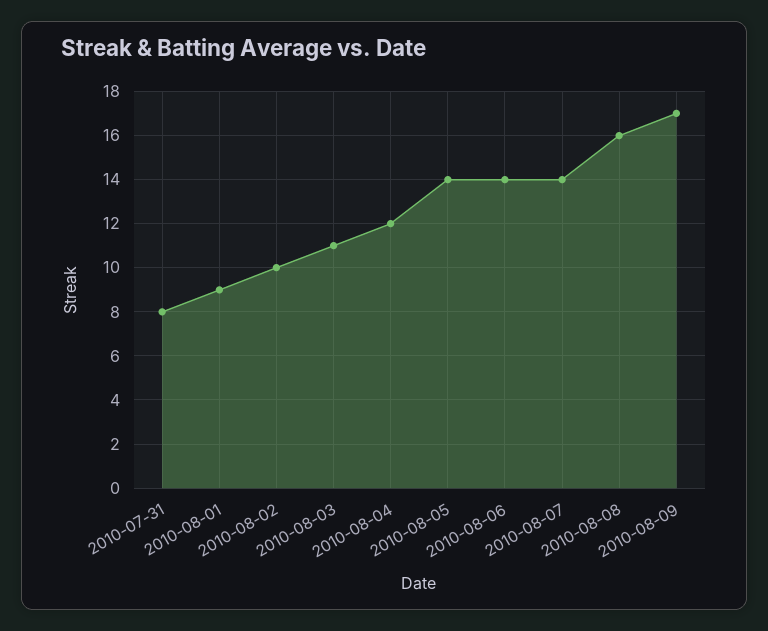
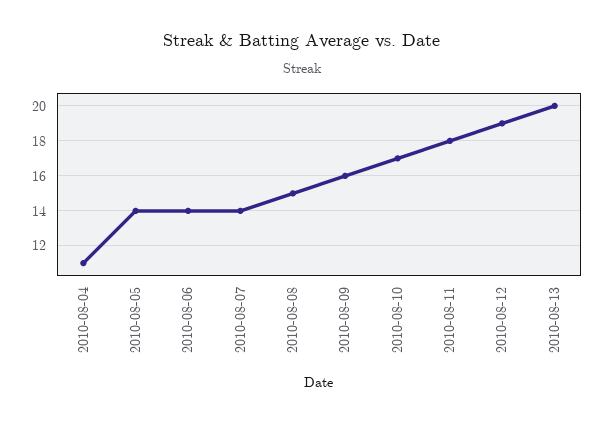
2010-07-31: 8 -> none
2010-08-01: 9 -> none
2010-08-02: 10 -> none
2010-08-03: 11 -> none
2010-08-04: 12 -> 11
2010-08-08: 16 -> 15
2010-08-09: 17 -> 16
2010-08-10: none -> 17
2010-08-11: none -> 18
2010-08-12: none -> 19
2010-08-13: none -> 20

